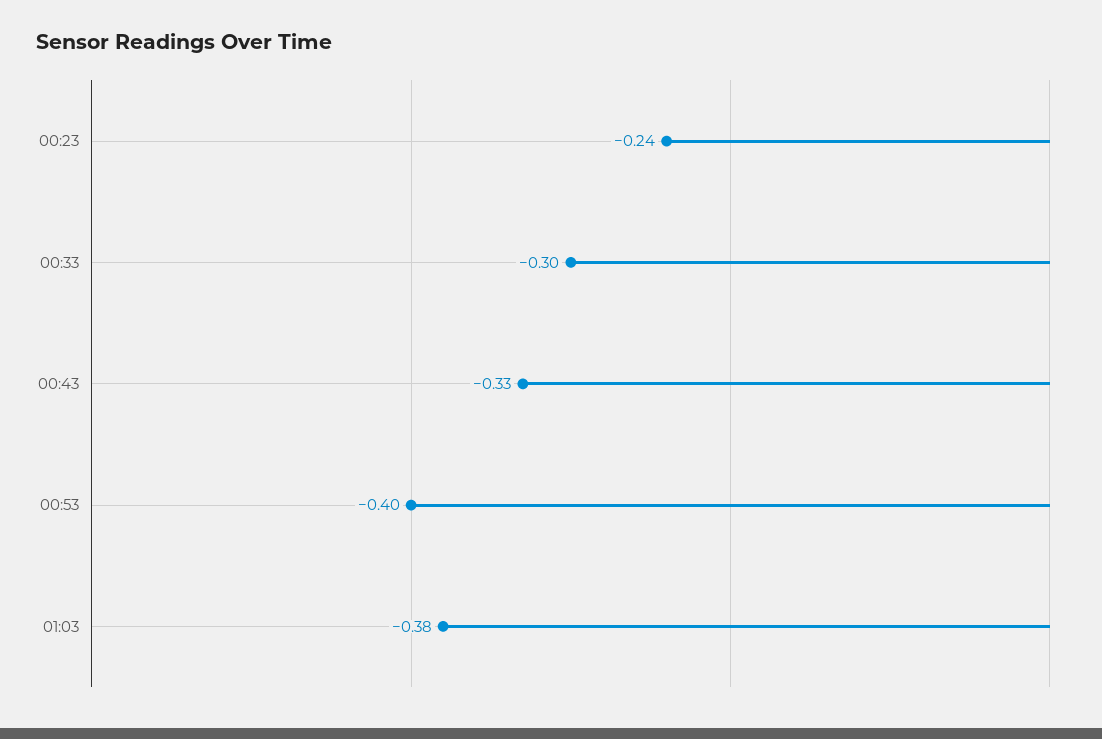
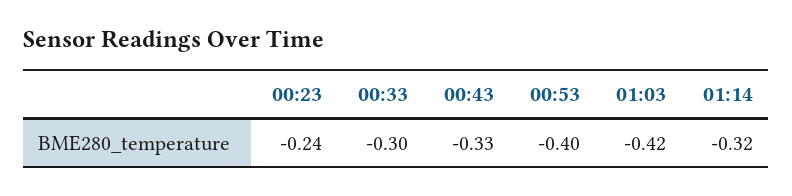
01:03: -0.38 -> -0.42
01:14: none -> -0.32

